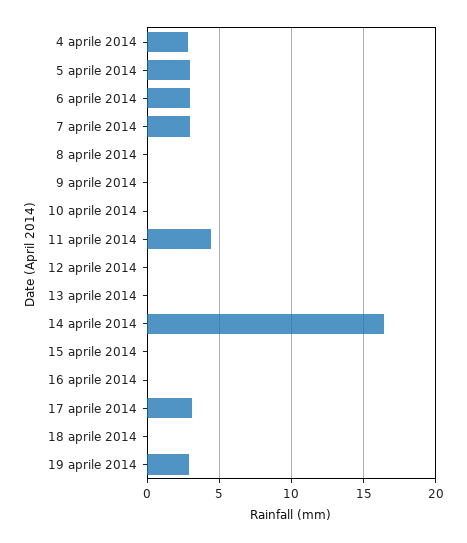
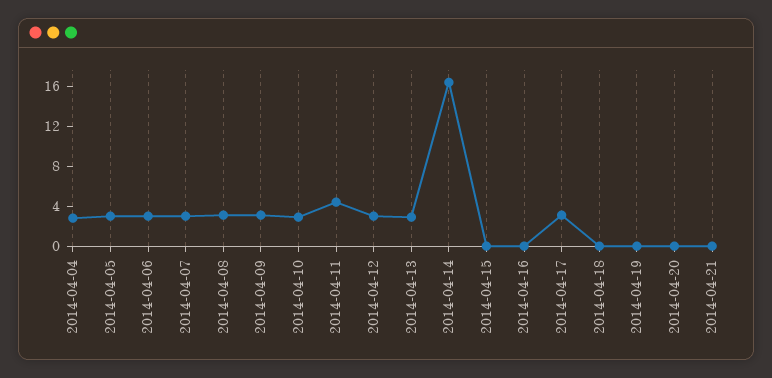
8 aprile 2014: 0 -> 3
9 aprile 2014: 0 -> 3
10 aprile 2014: 0 -> 3
12 aprile 2014: 0 -> 3
13 aprile 2014: 0 -> 3
19 aprile 2014: 3 -> 0
2014-04-20: none -> 0
2014-04-21: none -> 0

